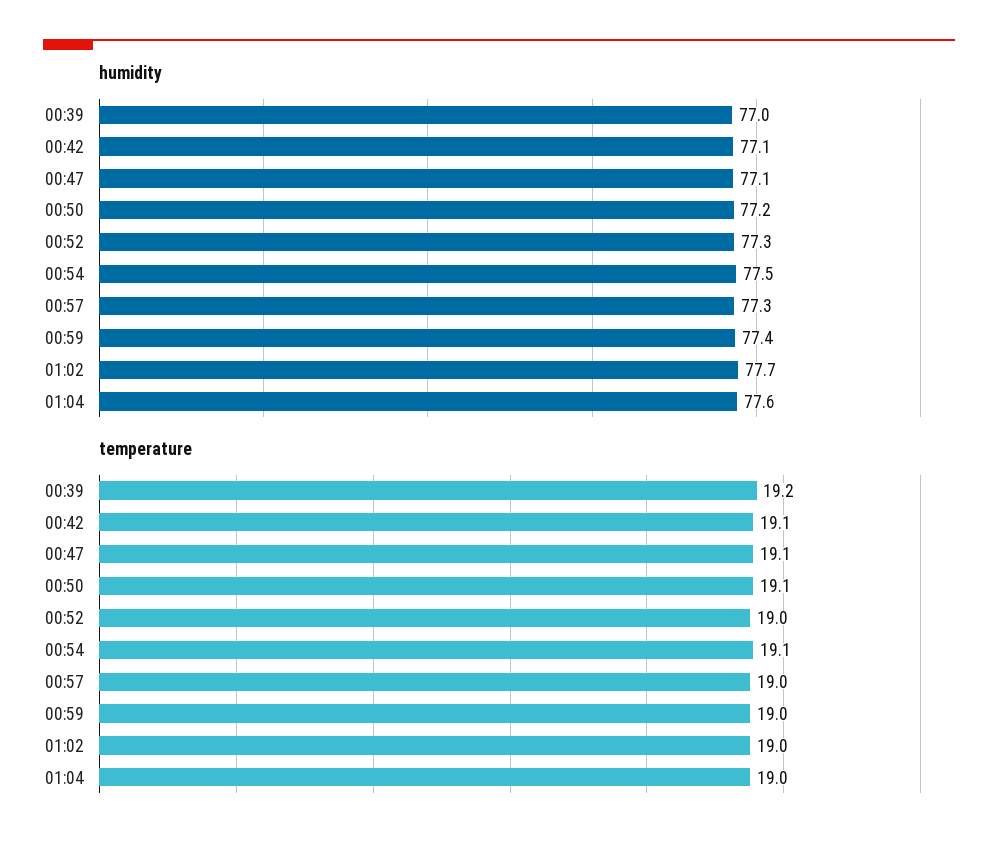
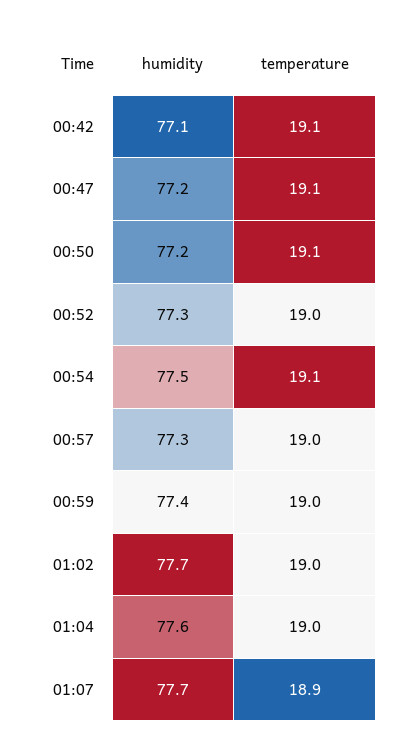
humidity, 00:39: 77 -> none
humidity, 00:47: 77.1 -> 77.2
temperature, 00:39: 19.2 -> none
humidity, 01:07: none -> 77.7
temperature, 01:07: none -> 18.9

